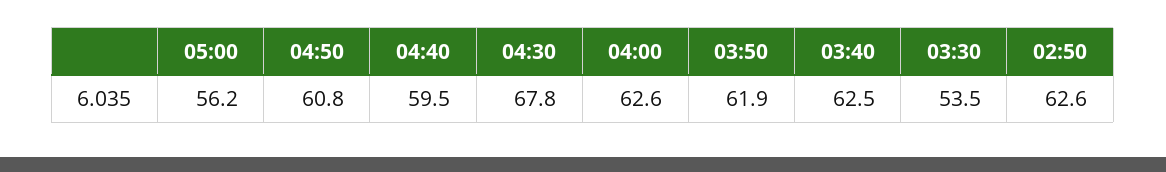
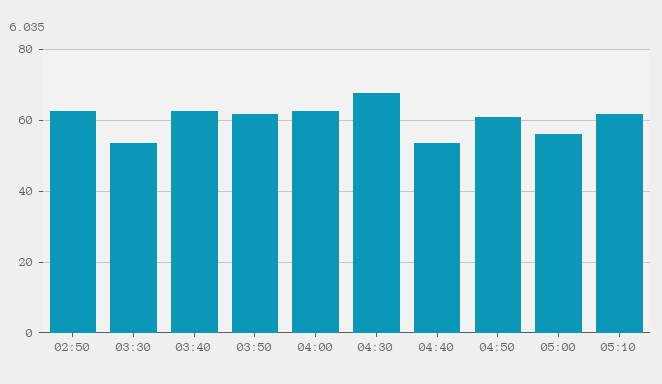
04:40: 59.5 -> 54
05:10: none -> 62

